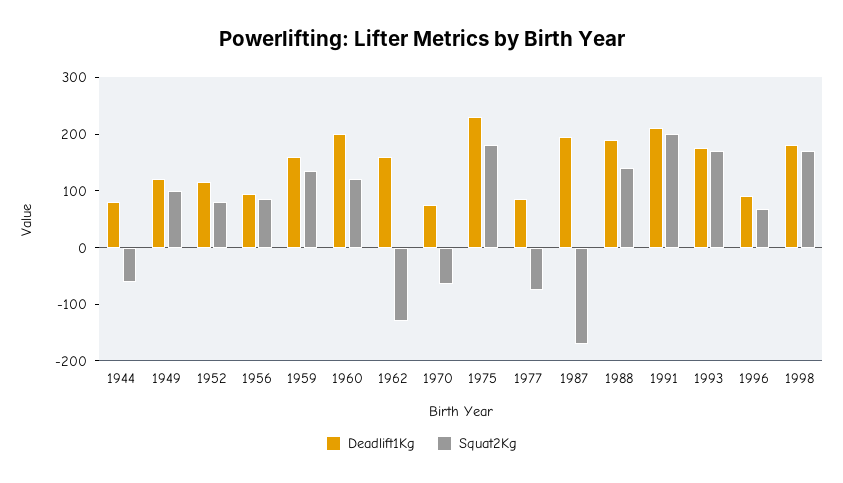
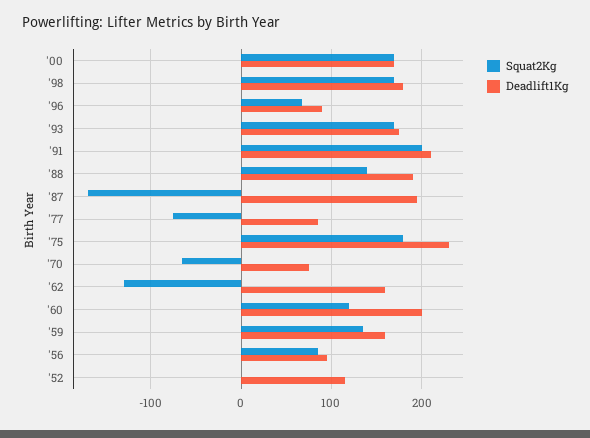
Deadlift1Kg, 1944: 80 -> none
Squat2Kg, 1944: -60 -> none
Deadlift1Kg, 1949: 120 -> none
Squat2Kg, 1949: 100 -> none
Squat2Kg, 1952: 80 -> 0
Squat2Kg, '00: none -> 170
Deadlift1Kg, '00: none -> 170

